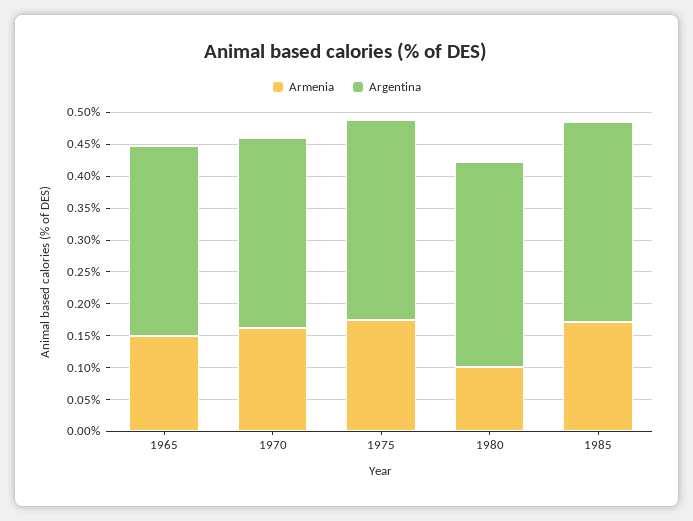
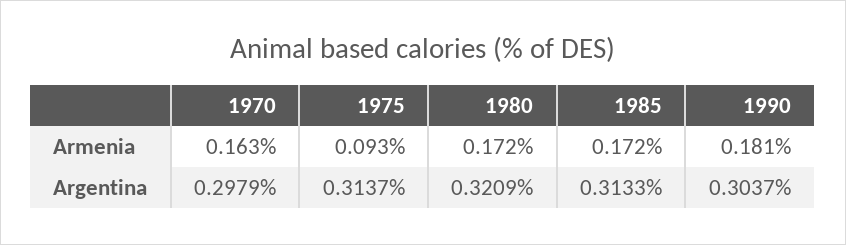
Armenia, 1965: 0.15 -> none
Argentina, 1965: 0.3 -> none
Armenia, 1975: 0.175 -> 0.093
Armenia, 1980: 0.1 -> 0.172
Armenia, 1990: none -> 0.181
Argentina, 1990: none -> 0.3037

